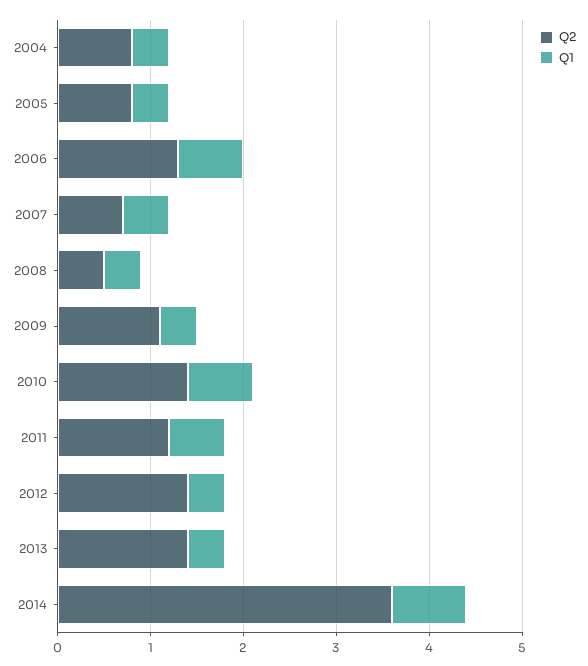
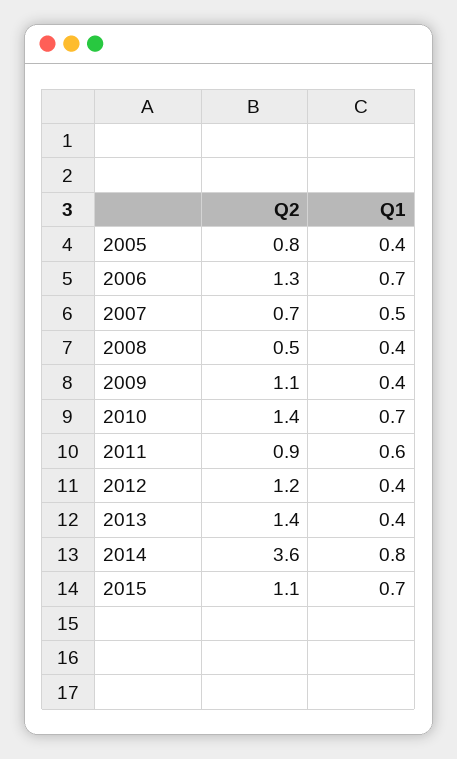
Q2, 2004: 0.8 -> none
Q1, 2004: 0.4 -> none
Q2, 2011: 1.2 -> 0.9
Q2, 2012: 1.4 -> 1.2
Q2, 2015: none -> 1.1
Q1, 2015: none -> 0.7

